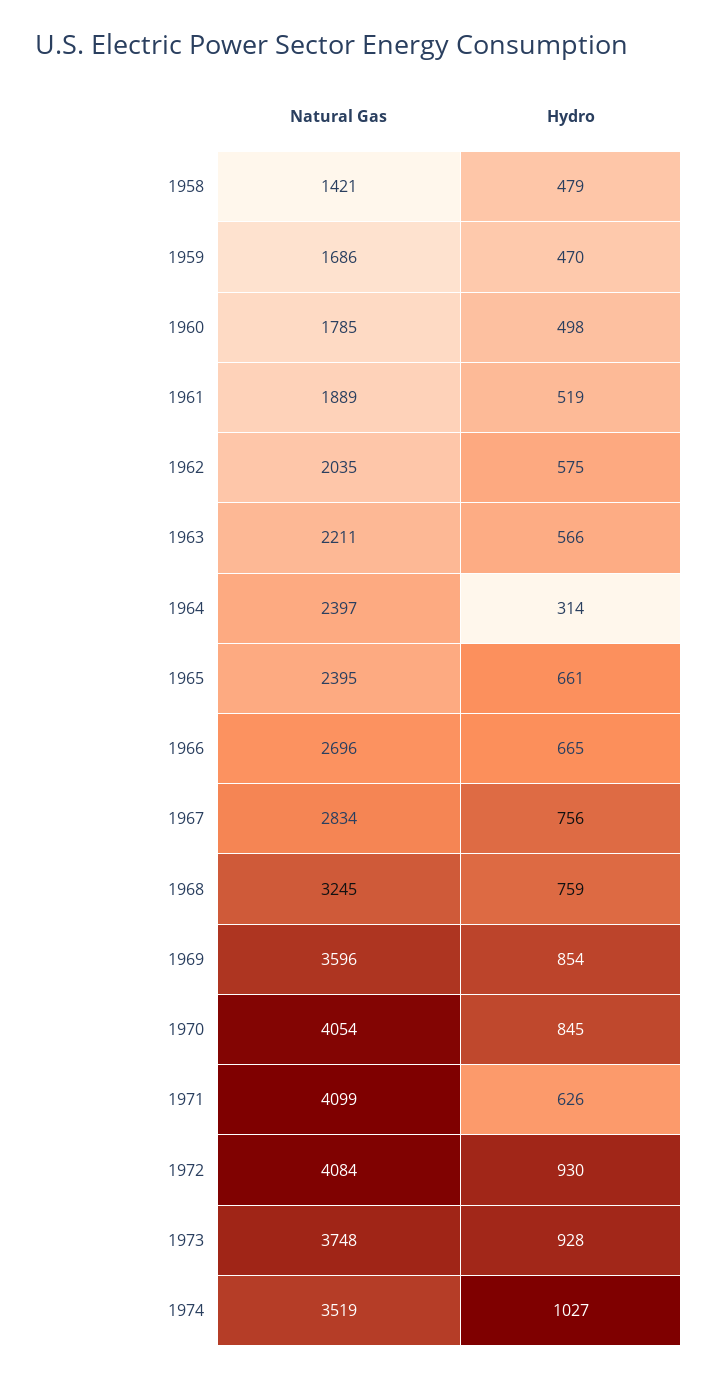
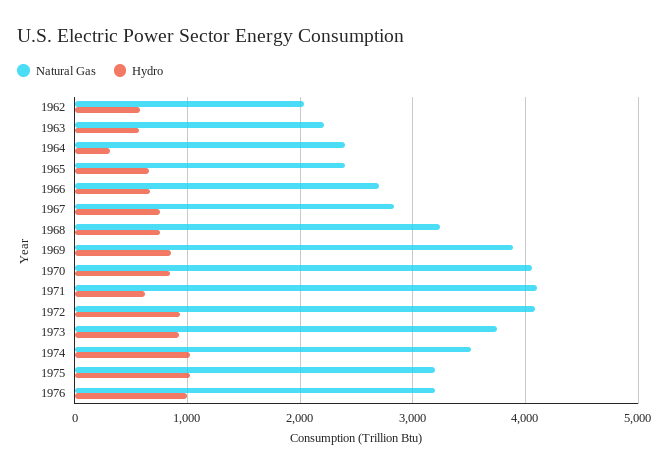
Natural Gas, 1958: 1421 -> none
Hydro, 1958: 479 -> none
Natural Gas, 1959: 1686 -> none
Hydro, 1959: 470 -> none
Natural Gas, 1960: 1785 -> none
Hydro, 1960: 498 -> none
Natural Gas, 1961: 1889 -> none
Hydro, 1961: 519 -> none
Natural Gas, 1969: 3596 -> 3900
Natural Gas, 1975: none -> 3200
Hydro, 1975: none -> 1000
Natural Gas, 1976: none -> 3200
Hydro, 1976: none -> 1000

